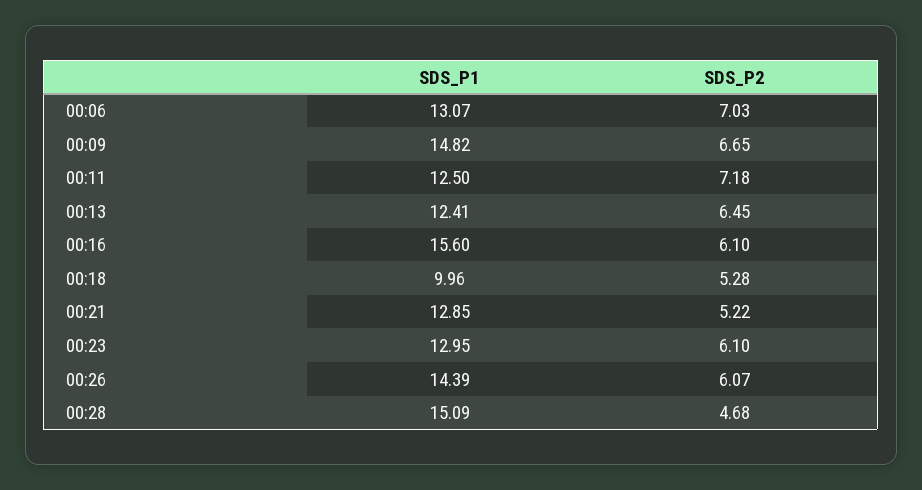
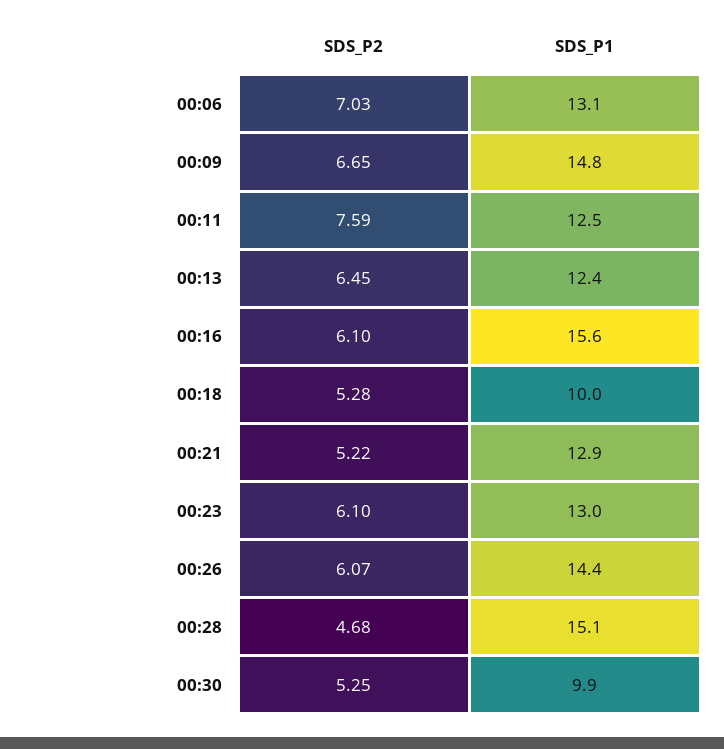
SDS_P2, 00:11: 7.18 -> 7.59
SDS_P2, 00:30: none -> 5.25
SDS_P1, 00:30: none -> 9.9

